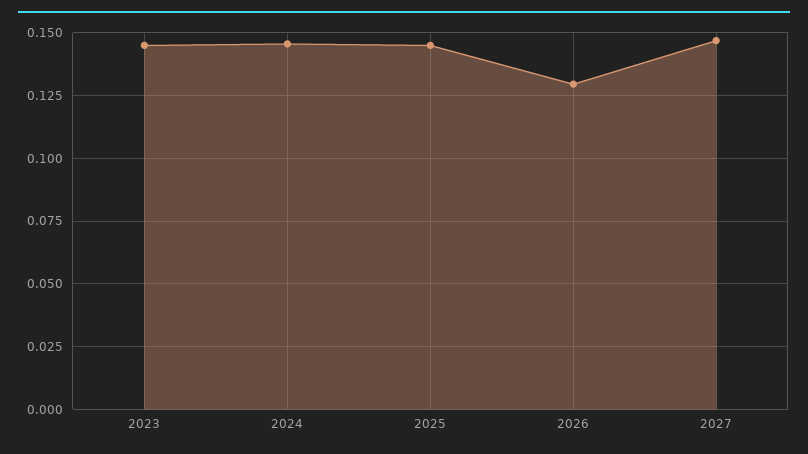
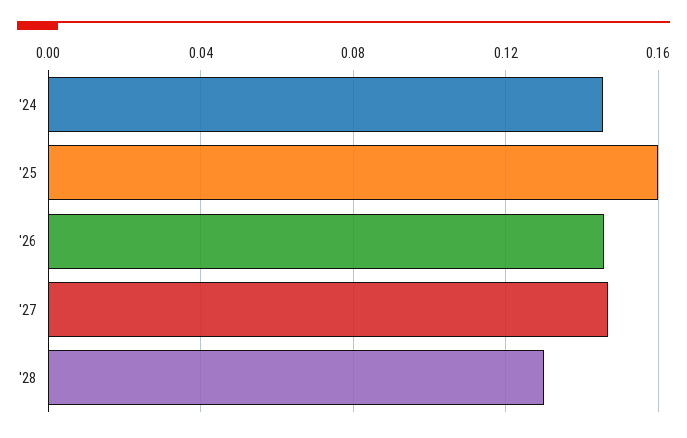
2023: 0.145 -> none
2025: 0.145 -> 0.16
2026: 0.13 -> 0.145
'28: none -> 0.13

